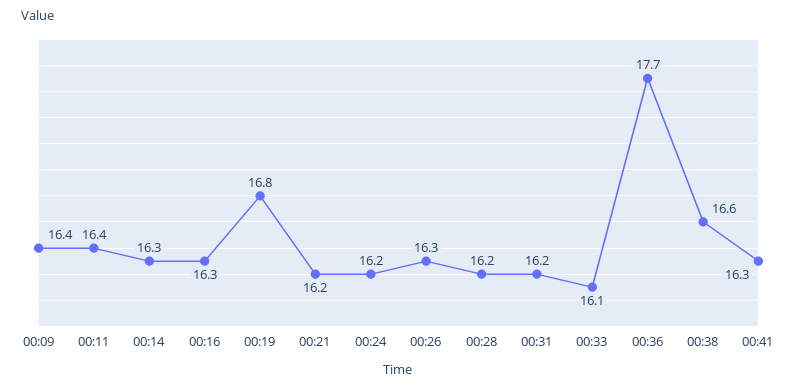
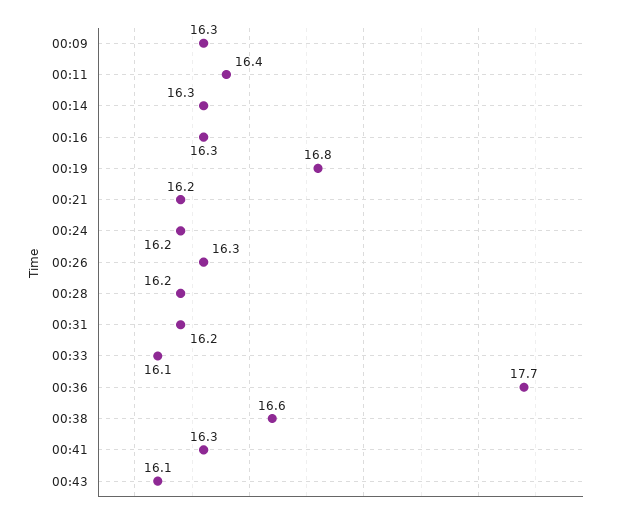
00:09: 16.4 -> 16.3
00:43: none -> 16.1

